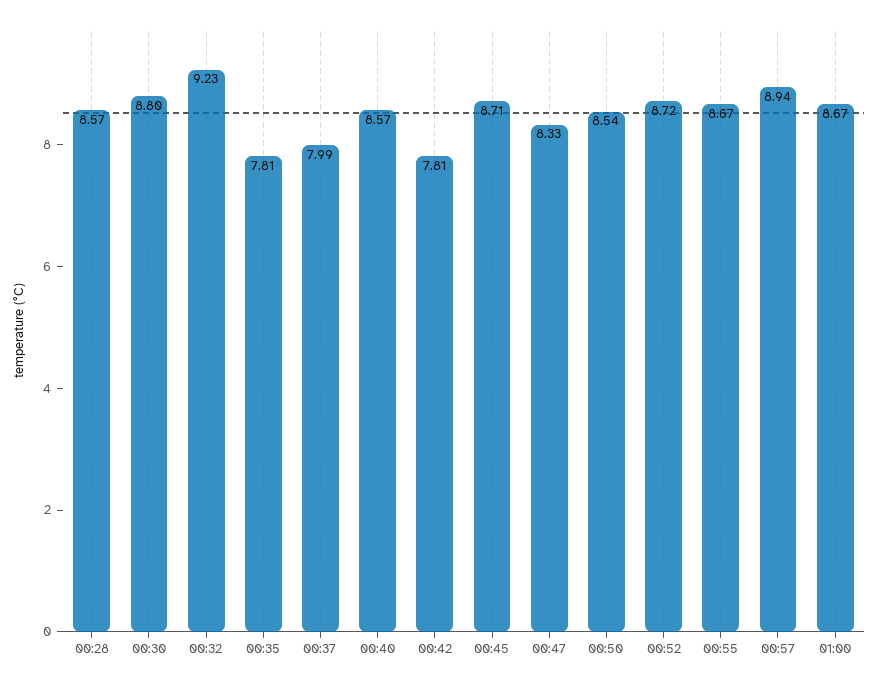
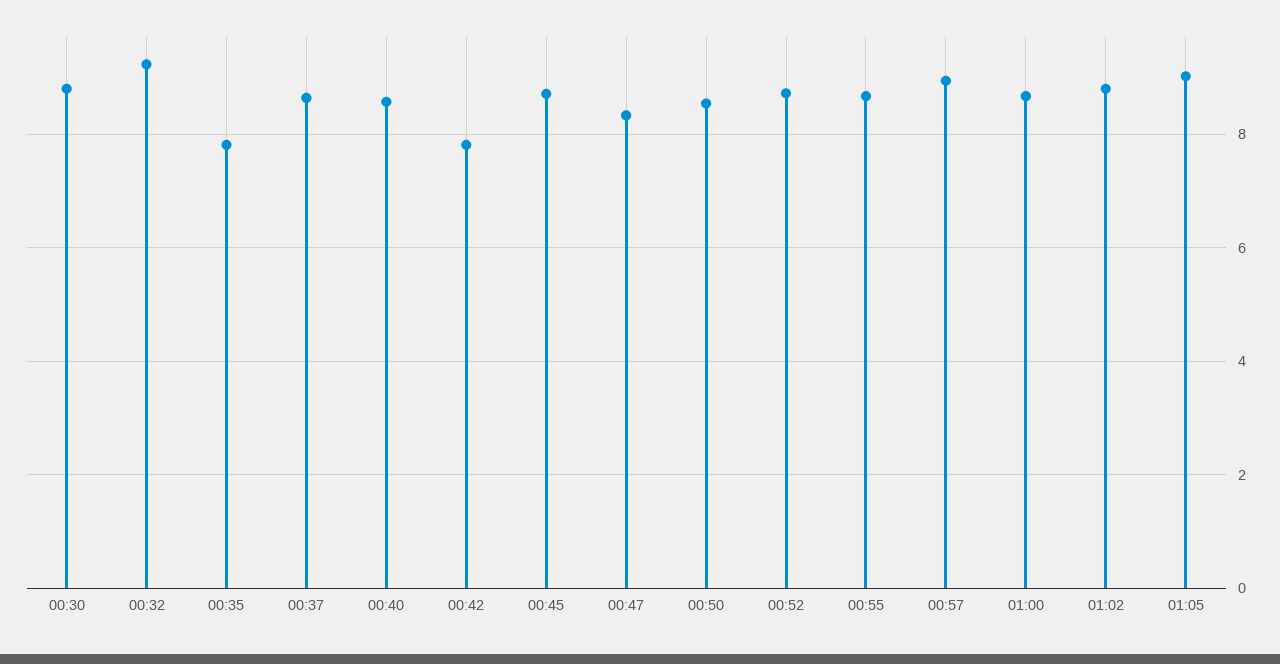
00:28: 8.57 -> none
00:37: 7.99 -> 8.6
01:02: none -> 8.8
01:05: none -> 9

